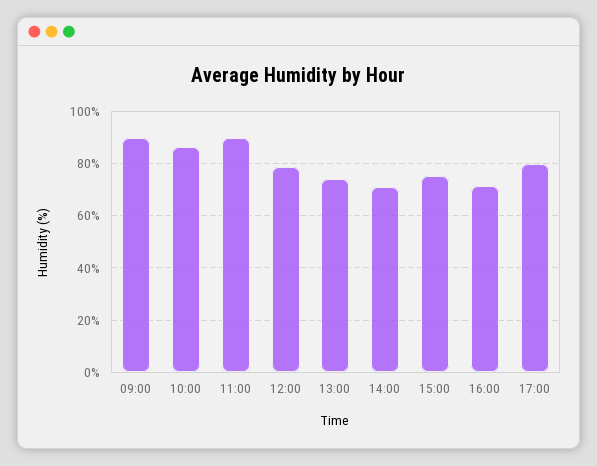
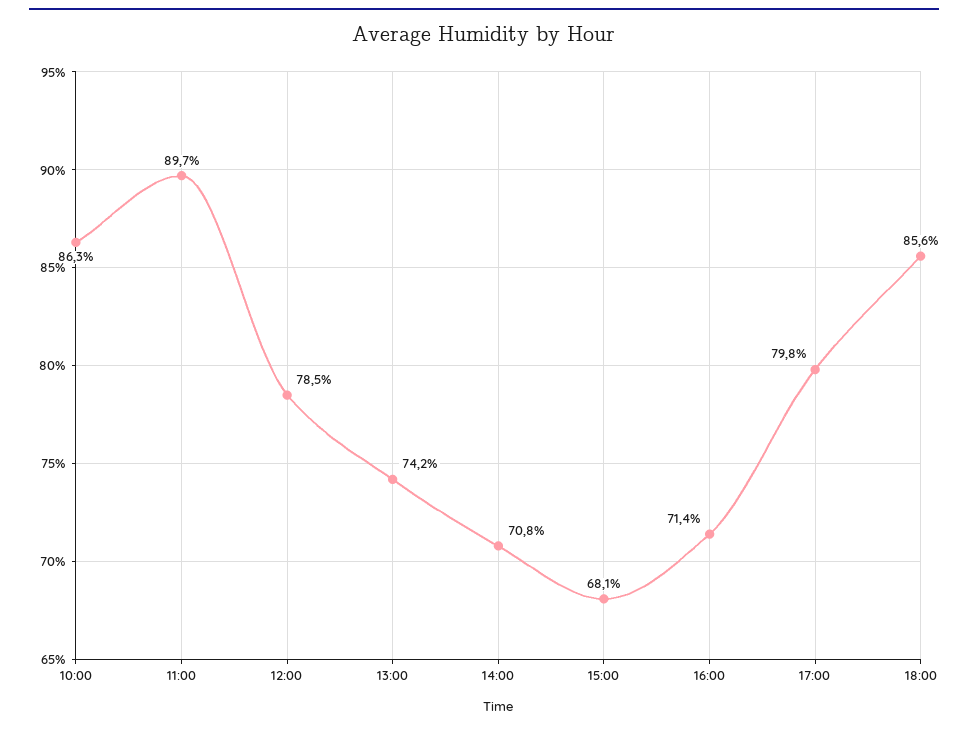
09:00: 90 -> none
15:00: 75 -> 68.1
18:00: none -> 85.6

